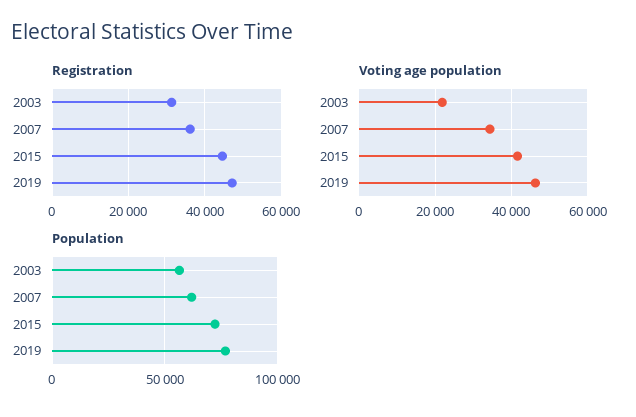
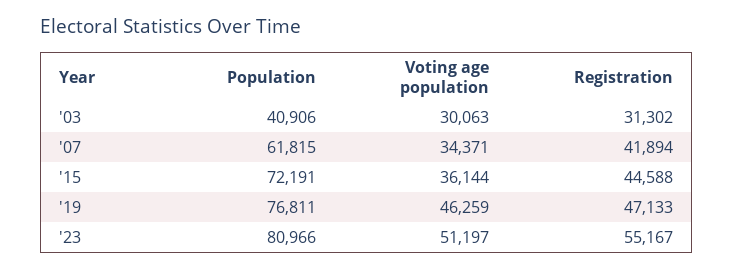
Registration, 2007: 36000 -> 41894
Voting age population, 2003: 22000 -> 30063
Voting age population, 2015: 42000 -> 36144
Population, 2003: 55000 -> 40906
Population, '23: none -> 80966
Voting age population, '23: none -> 51197
Registration, '23: none -> 55167

